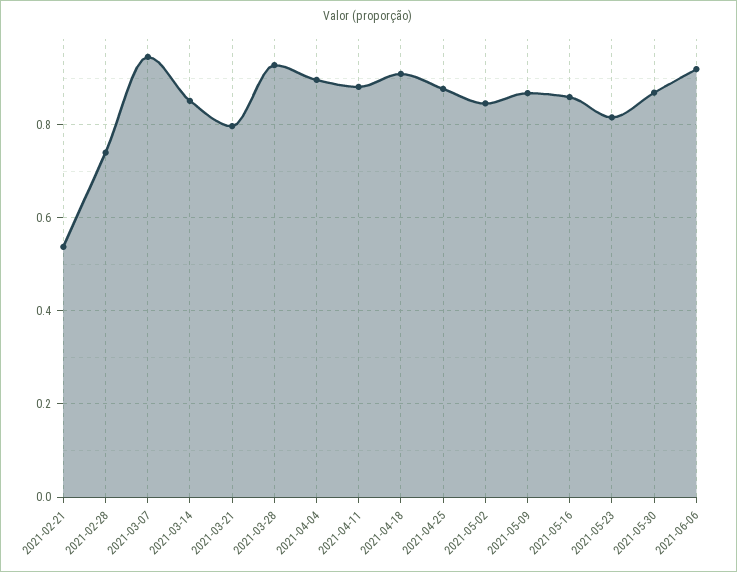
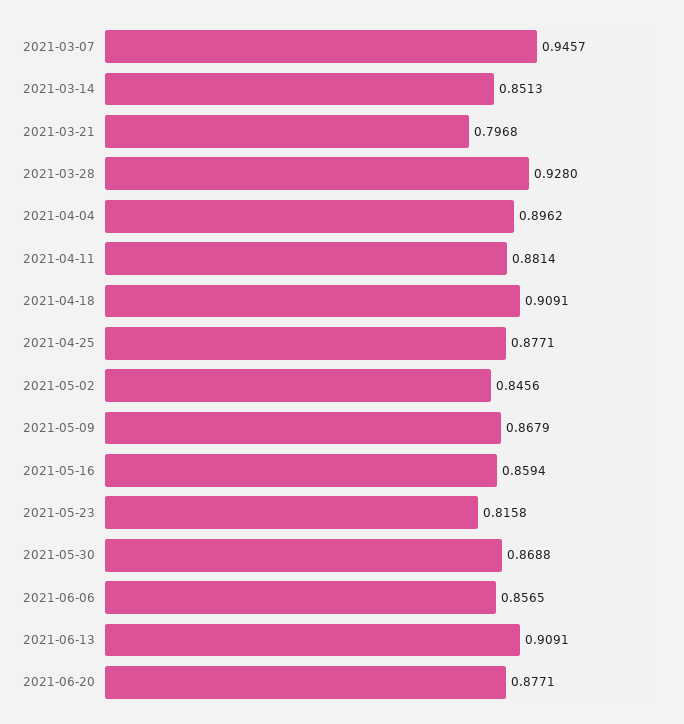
2021-02-21: 0.54 -> none
2021-02-28: 0.74 -> none
2021-06-06: 0.92 -> 0.8565
2021-06-13: none -> 0.9091
2021-06-20: none -> 0.8771

